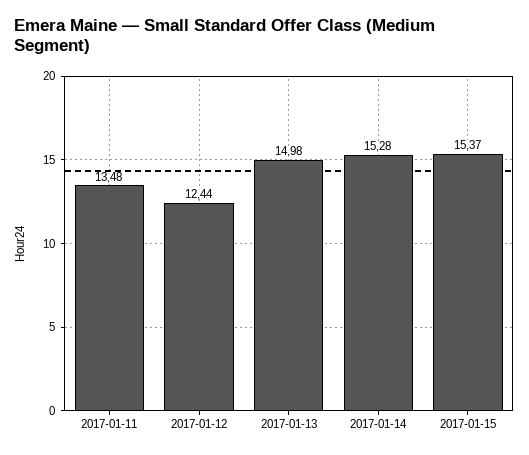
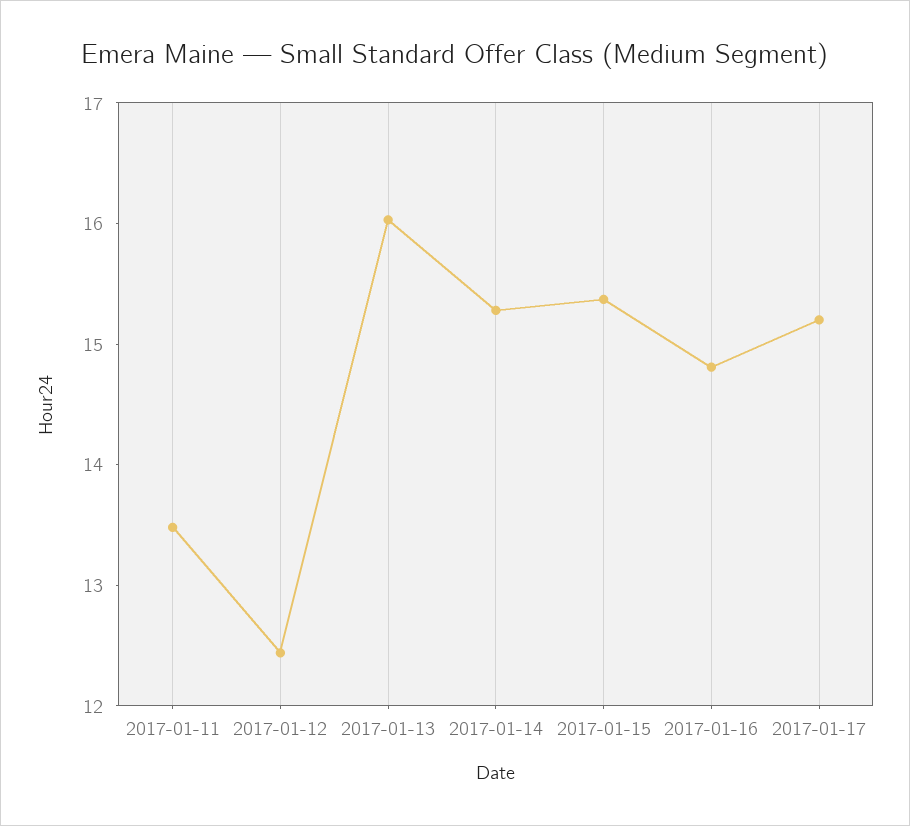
2017-01-13: 14.98 -> 16
2017-01-16: none -> 14.8
2017-01-17: none -> 15.2

